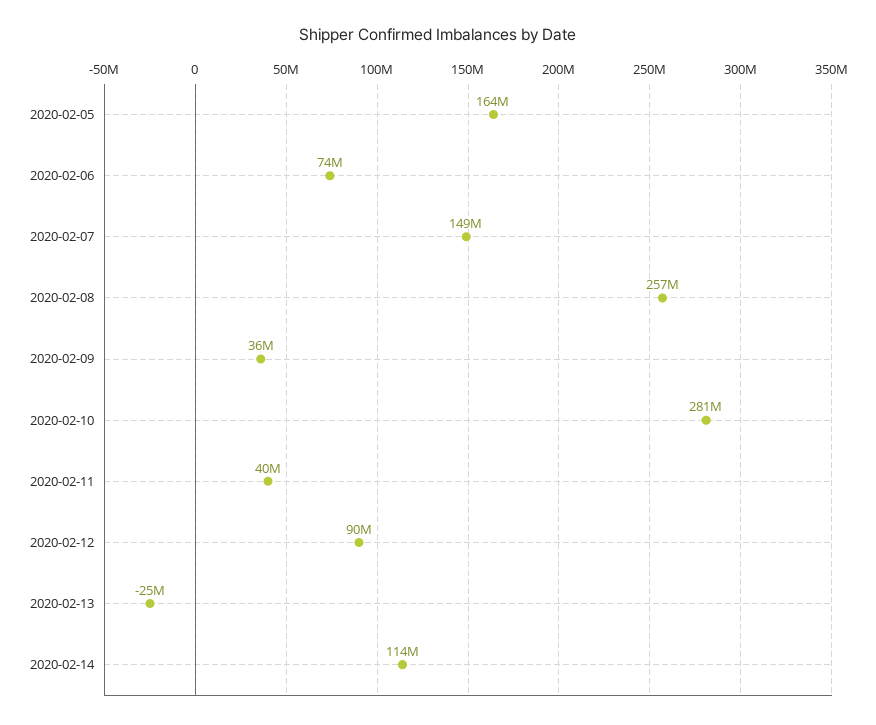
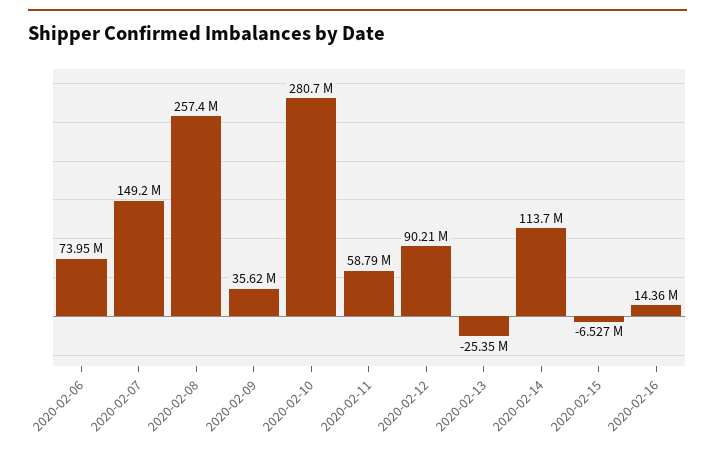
2020-02-05: 164000000 -> none
2020-02-11: 40000000 -> 58790000
2020-02-15: none -> -6527000
2020-02-16: none -> 14360000

